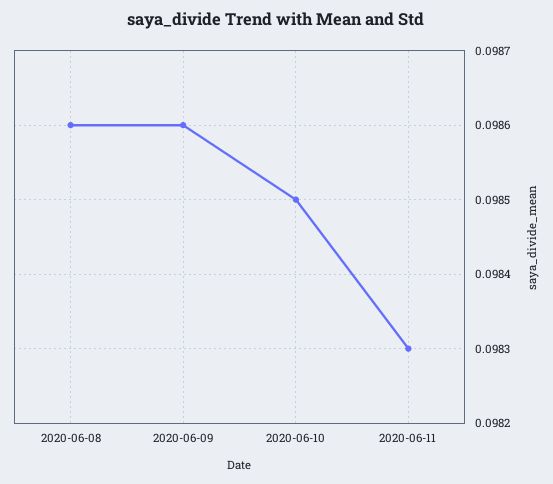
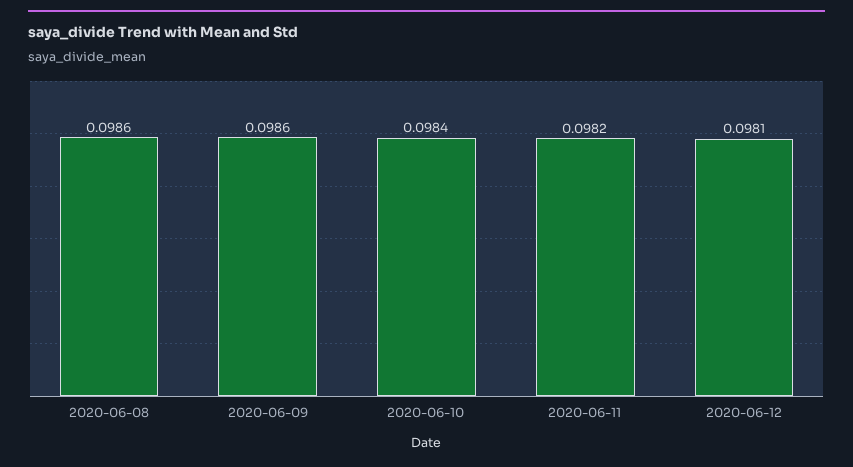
2020-06-10: 0.0985 -> 0.0984
2020-06-11: 0.0983 -> 0.0982
2020-06-12: none -> 0.0981

